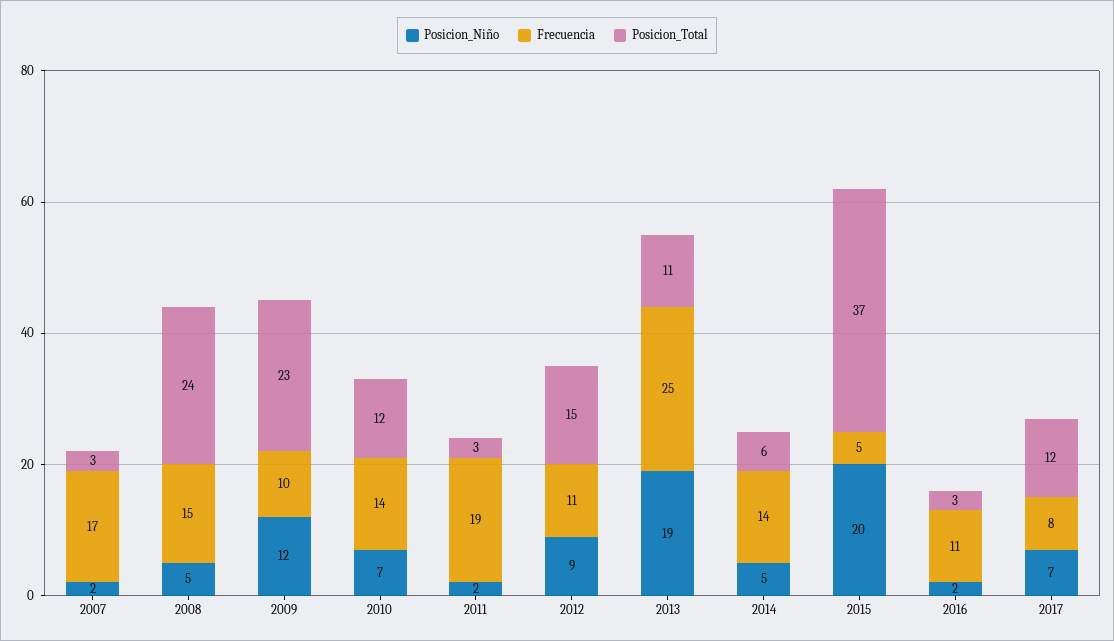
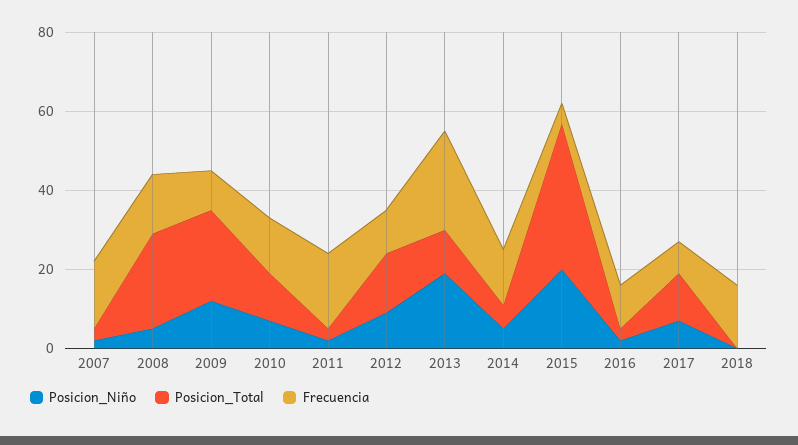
Posicion_Niño, 2018: none -> 0
Posicion_Total, 2018: none -> 0
Frecuencia, 2018: none -> 15

